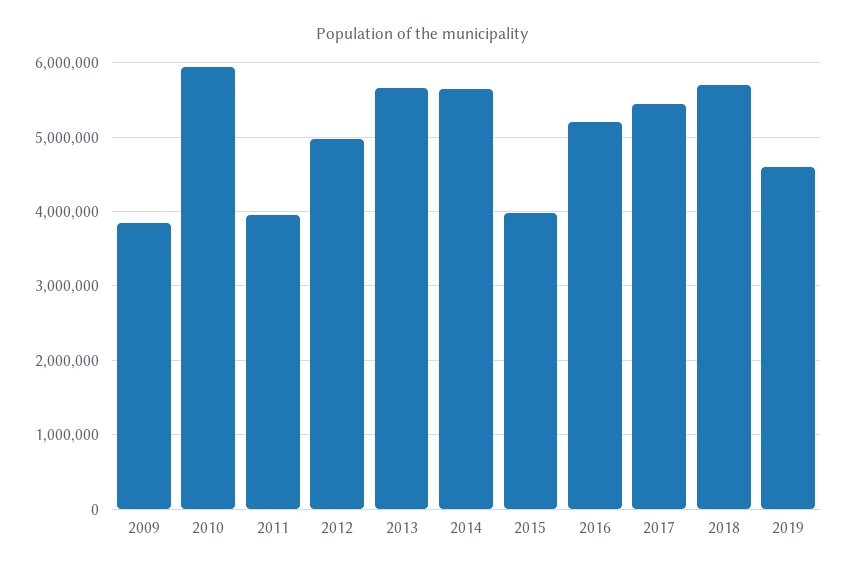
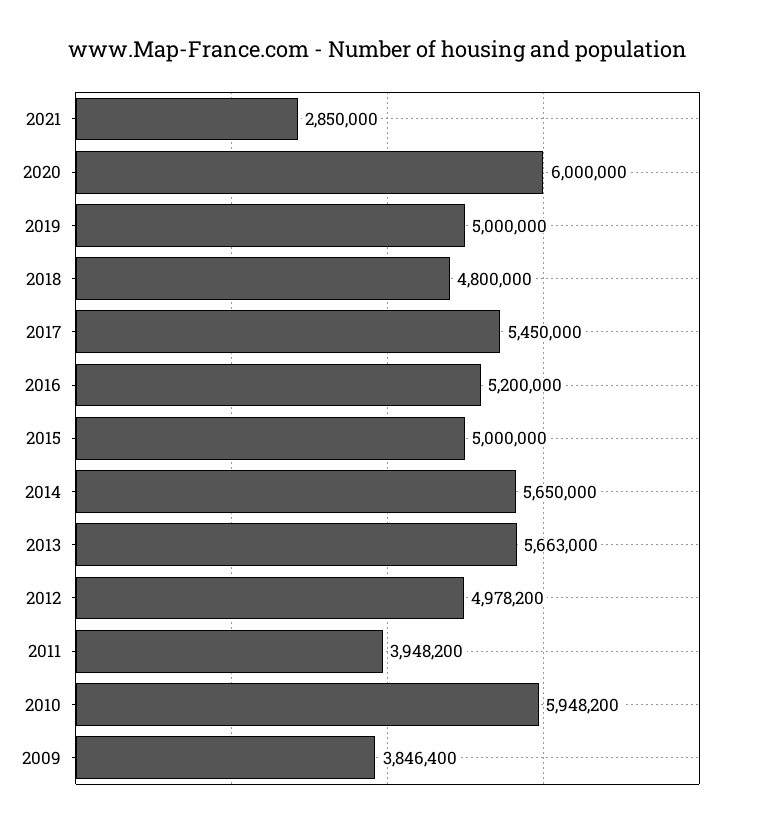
2015: 4000000 -> 5000000
2018: 5700000 -> 4800000
2019: 4600000 -> 5000000
2021: none -> 2850000
2020: none -> 6000000

